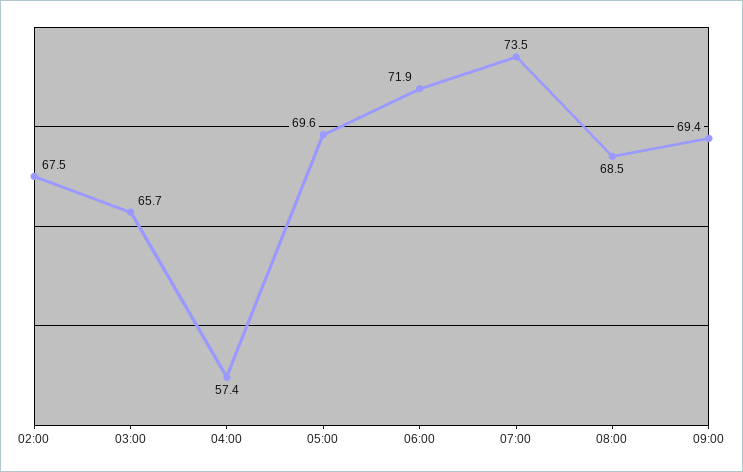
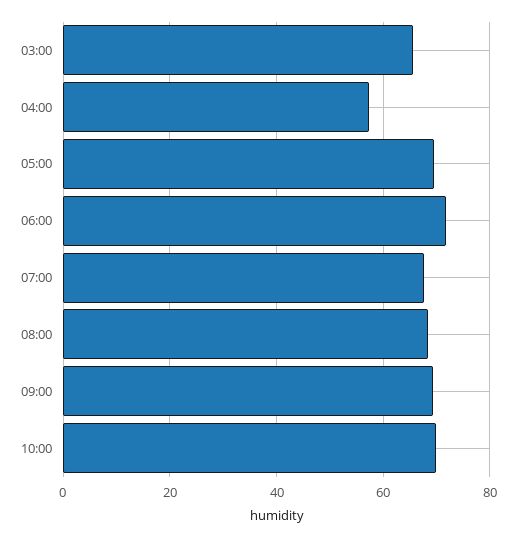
02:00: 67.5 -> none
07:00: 73.5 -> 68
10:00: none -> 70

